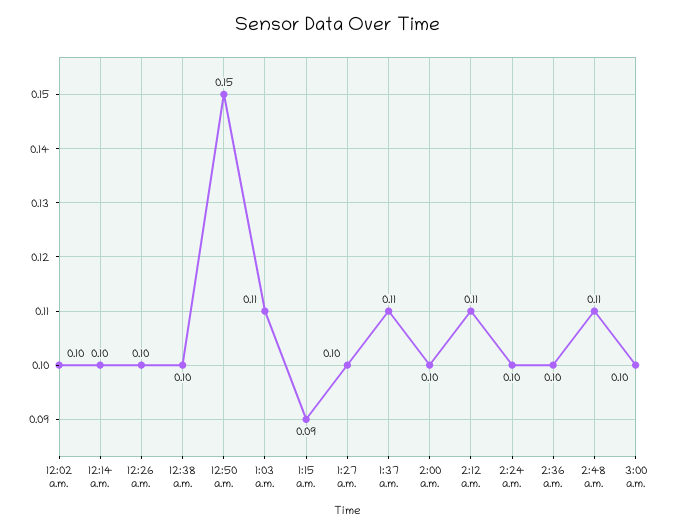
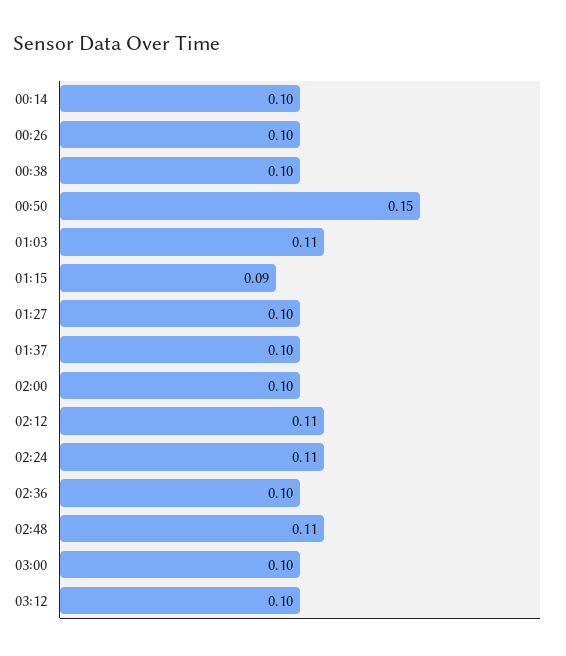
12:02 a.m.: 0.1 -> none
1:37 a.m.: 0.11 -> 0.1
2:24 a.m.: 0.1 -> 0.11
03:12: none -> 0.1

